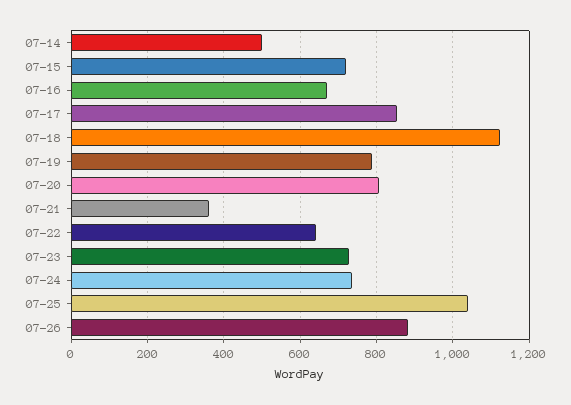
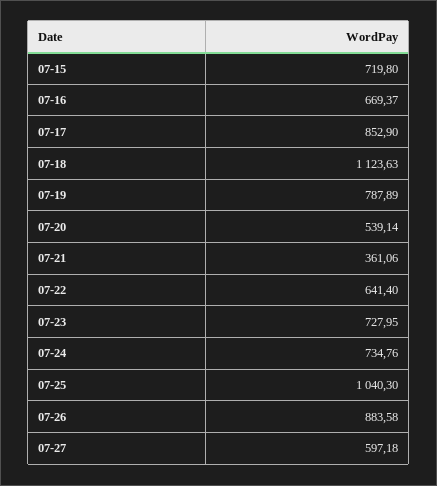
07-14: 500 -> none
07-20: 800 -> 539.14
07-27: none -> 597.18

